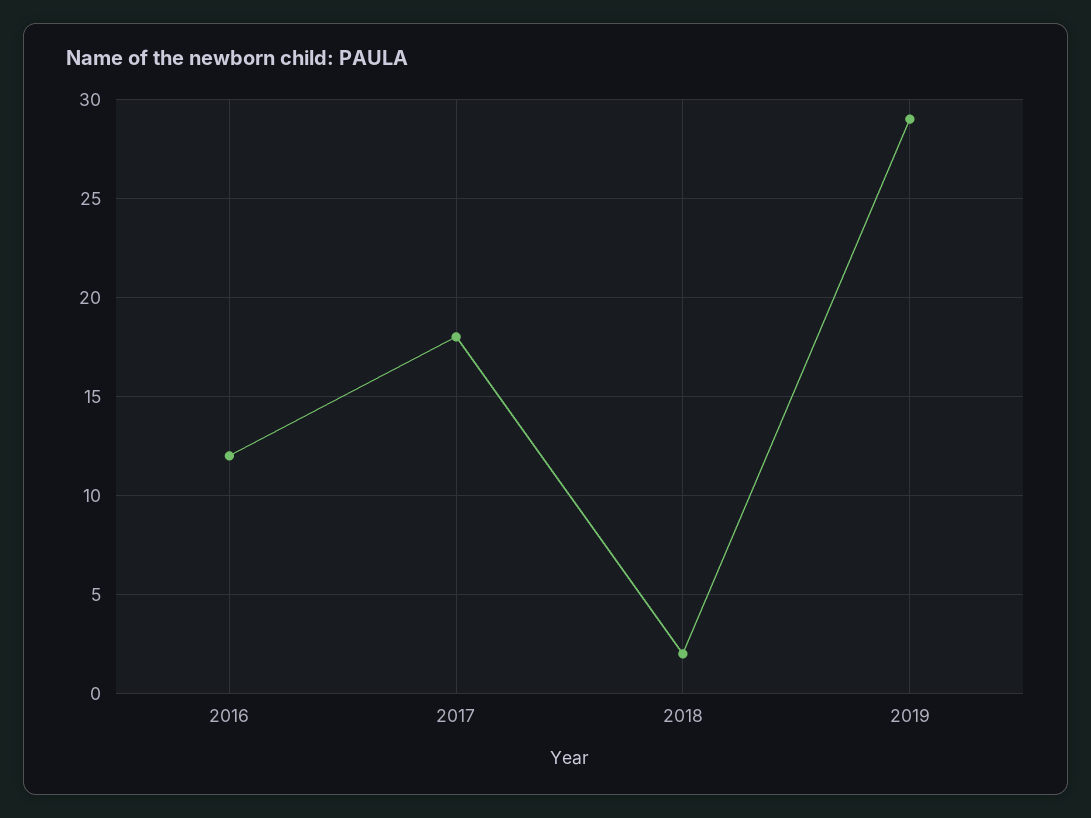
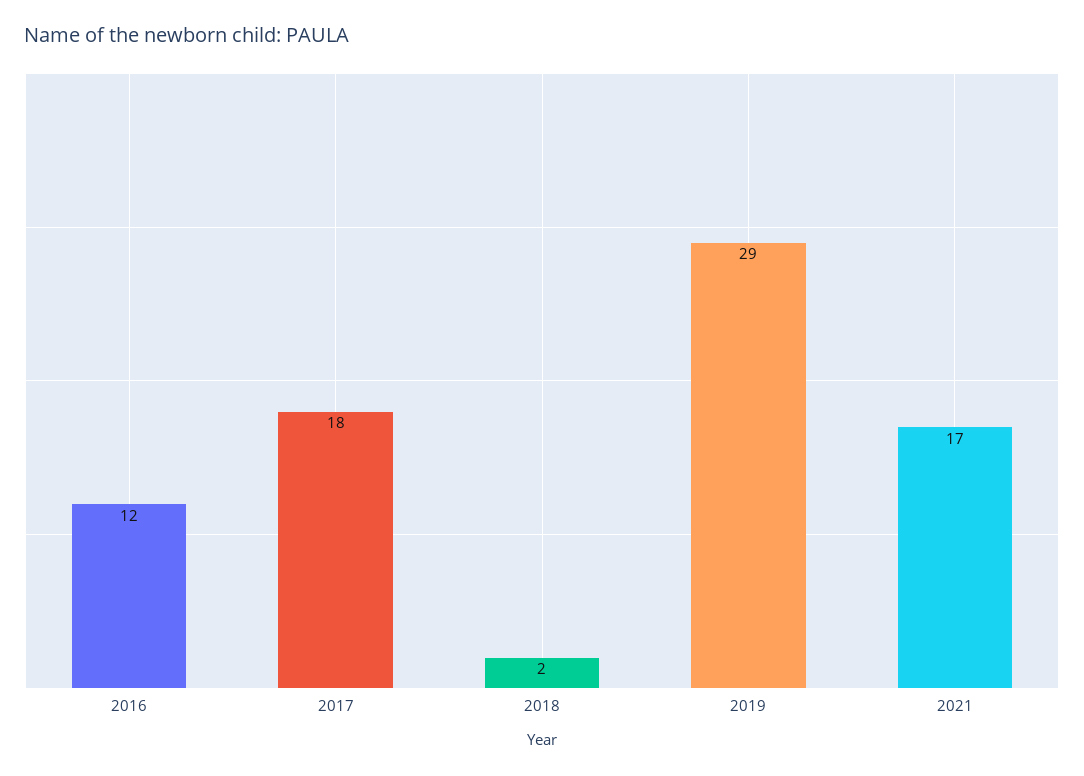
2021: none -> 17

